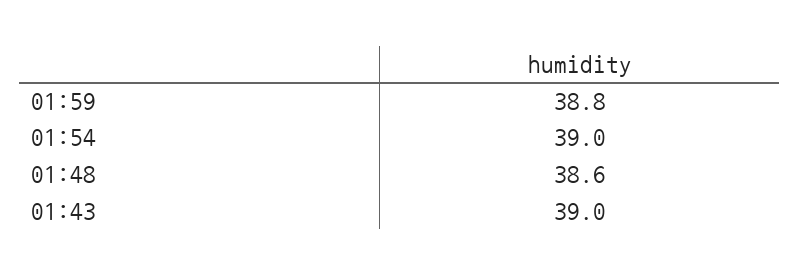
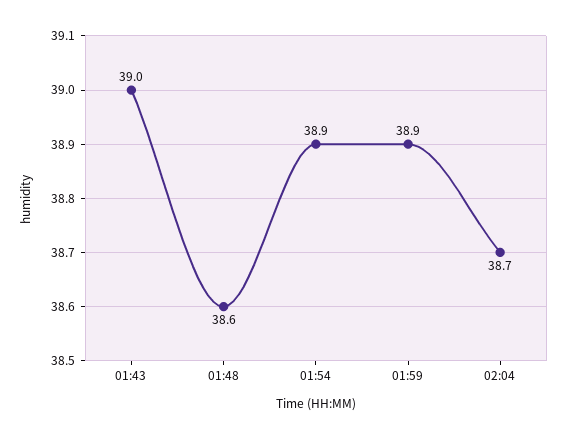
01:59: 38.8 -> 38.9
01:54: 39 -> 38.9
02:04: none -> 38.7

